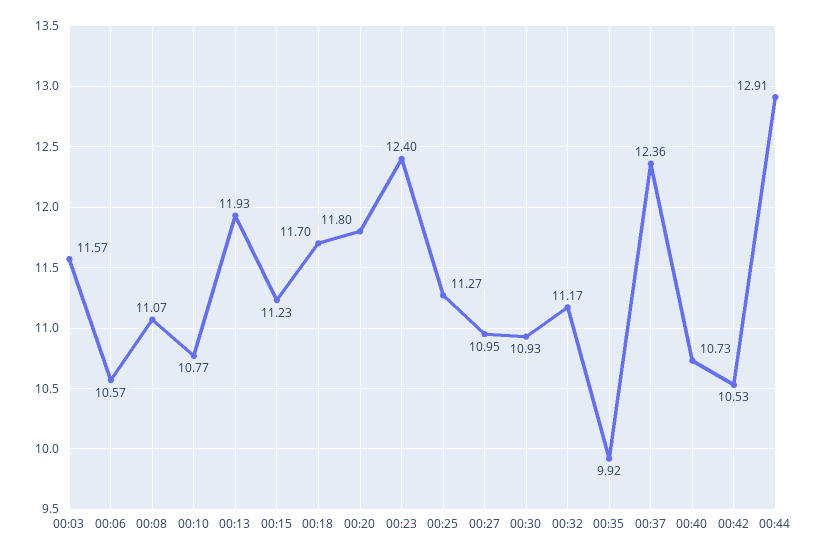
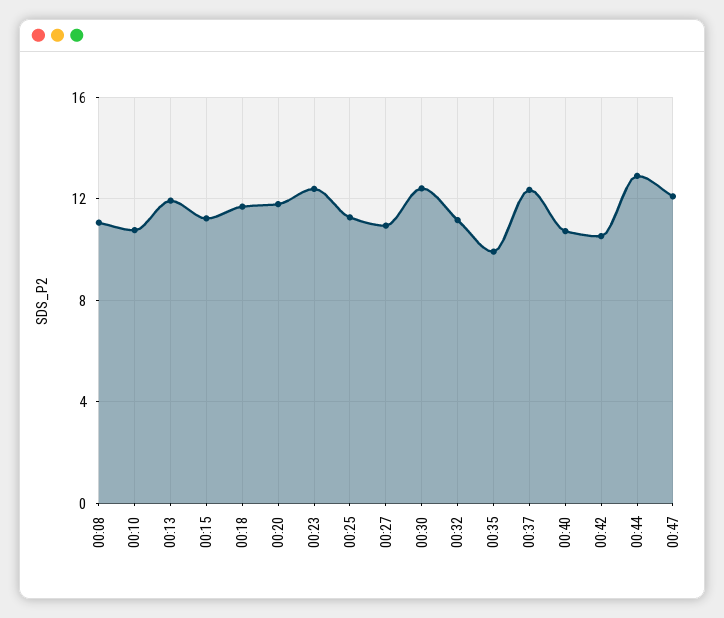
00:03: 11.57 -> none
00:06: 10.57 -> none
00:30: 10.93 -> 12.5
00:47: none -> 12

